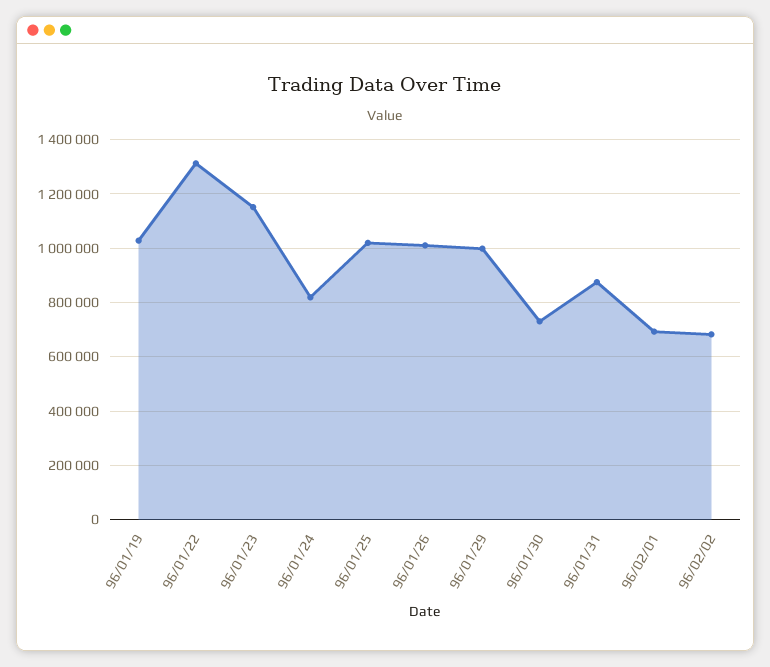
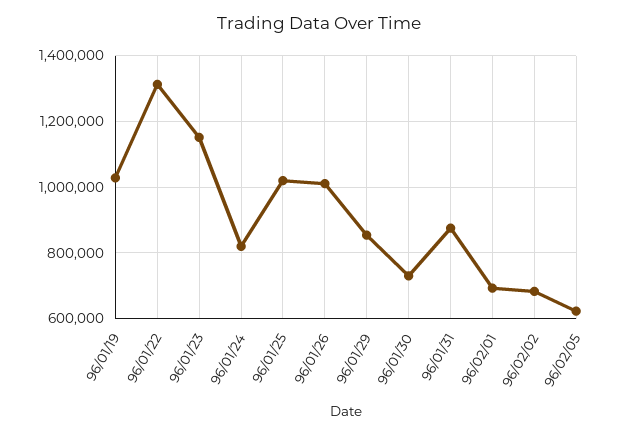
96/01/29: 1000000 -> 860000
96/02/05: none -> 620000

